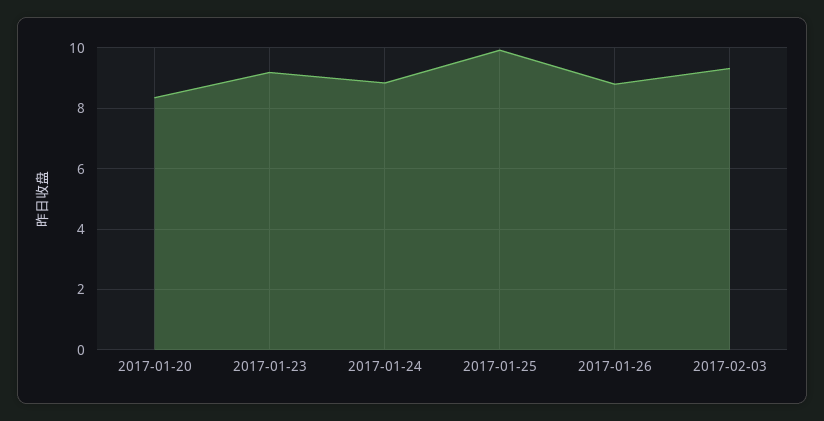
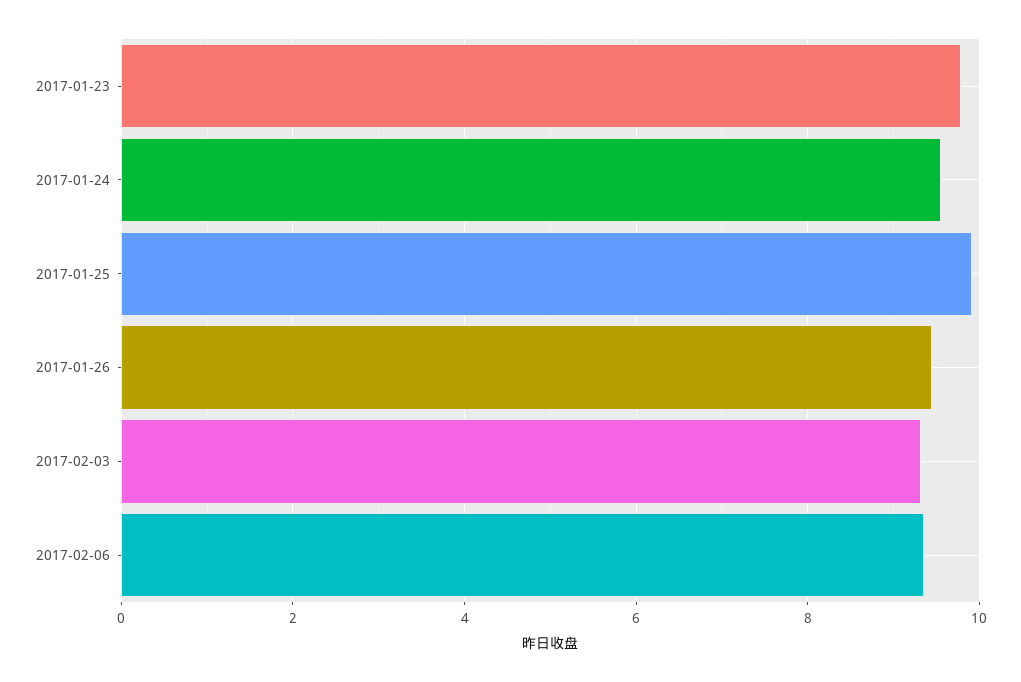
2017-01-20: 8.4 -> none
2017-01-23: 9.2 -> 9.8
2017-01-24: 8.8 -> 9.6
2017-01-26: 8.8 -> 9.4
2017-02-06: none -> 9.4

